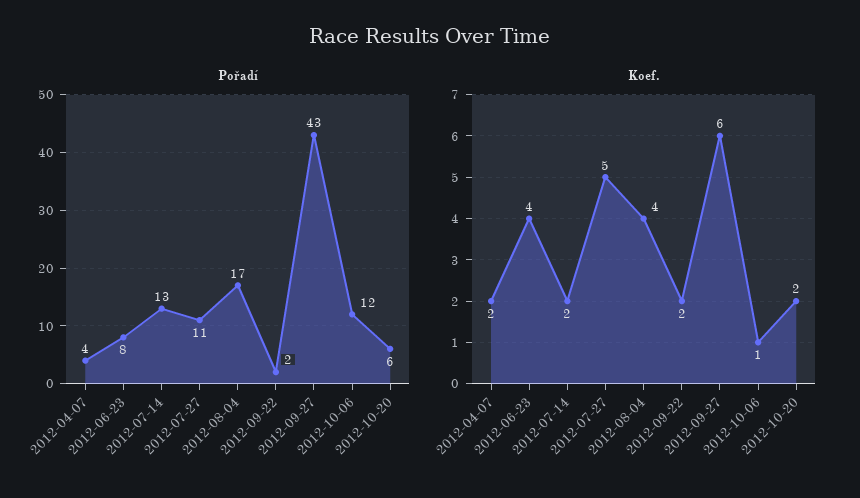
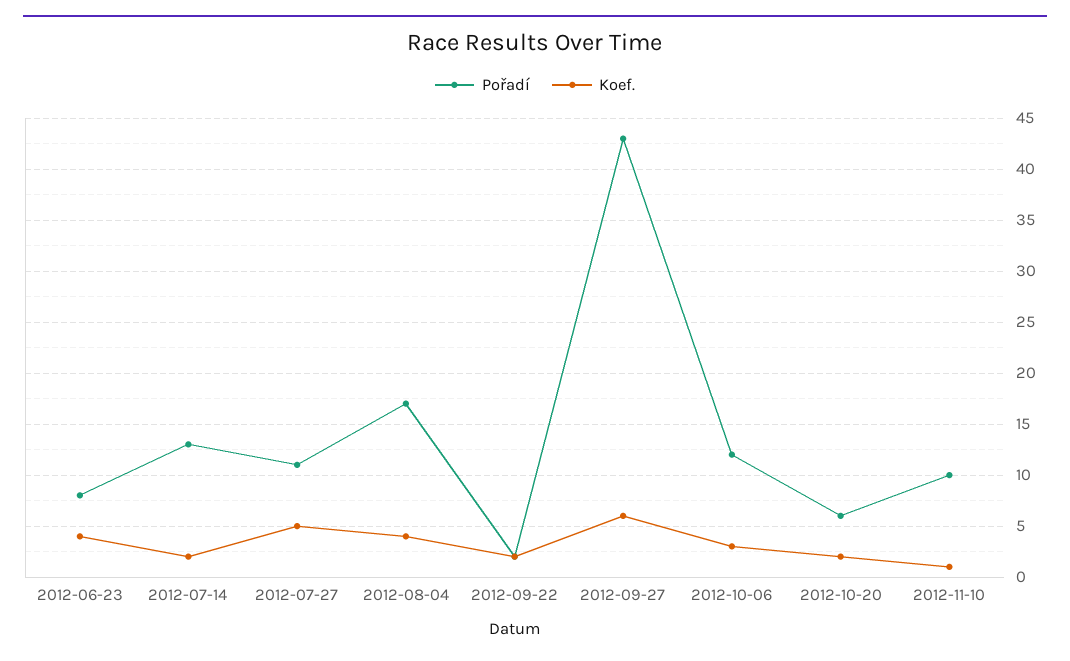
Pořadí, 2012-04-07: 4 -> none
Koef., 2012-04-07: 2 -> none
Koef., 2012-10-06: 1 -> 3
Pořadí, 2012-11-10: none -> 10
Koef., 2012-11-10: none -> 1

